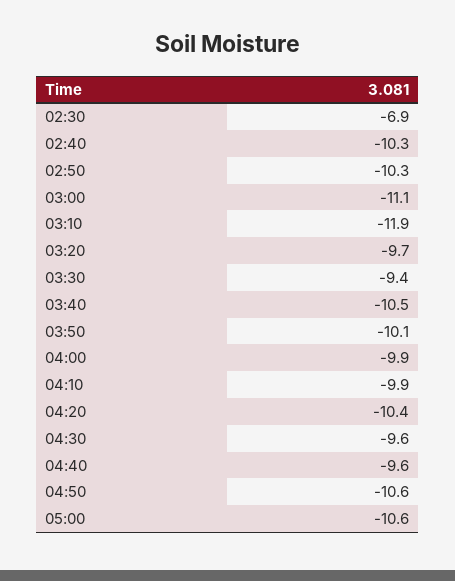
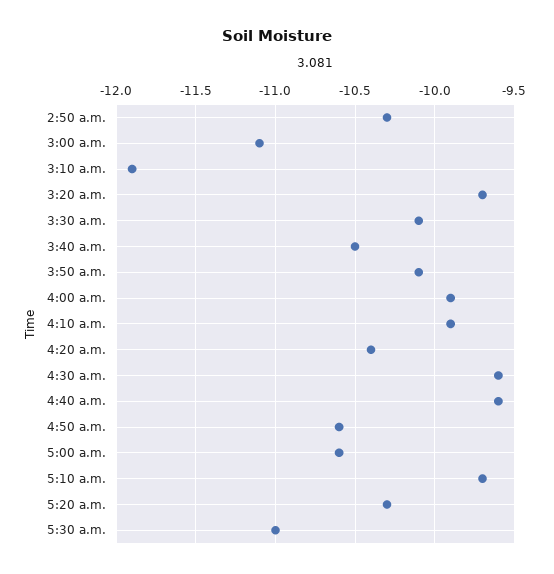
02:30: -6.9 -> none
02:40: -10.3 -> none
03:30: -9.4 -> -10.1
5:10 a.m.: none -> -9.7
5:20 a.m.: none -> -10.3
5:30 a.m.: none -> -11

